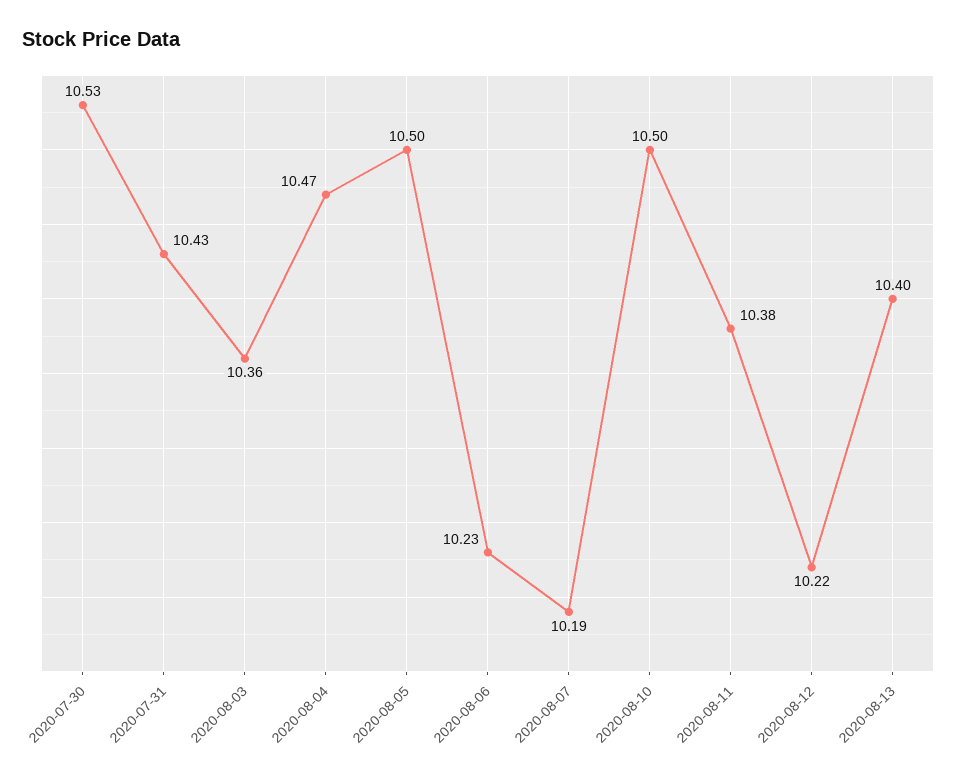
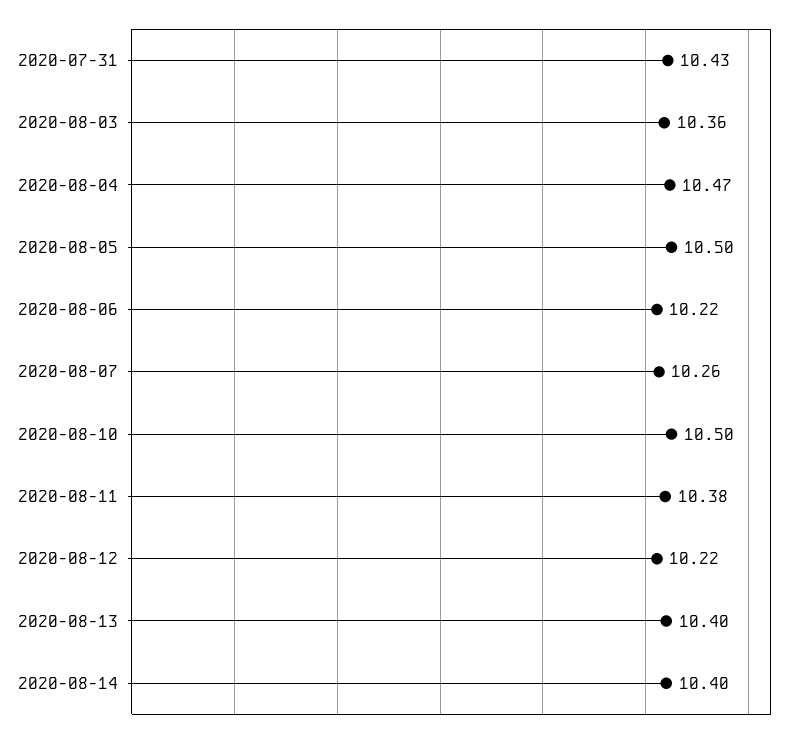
2020-07-30: 10.53 -> none
2020-08-06: 10.23 -> 10.22
2020-08-07: 10.19 -> 10.26
2020-08-14: none -> 10.4

